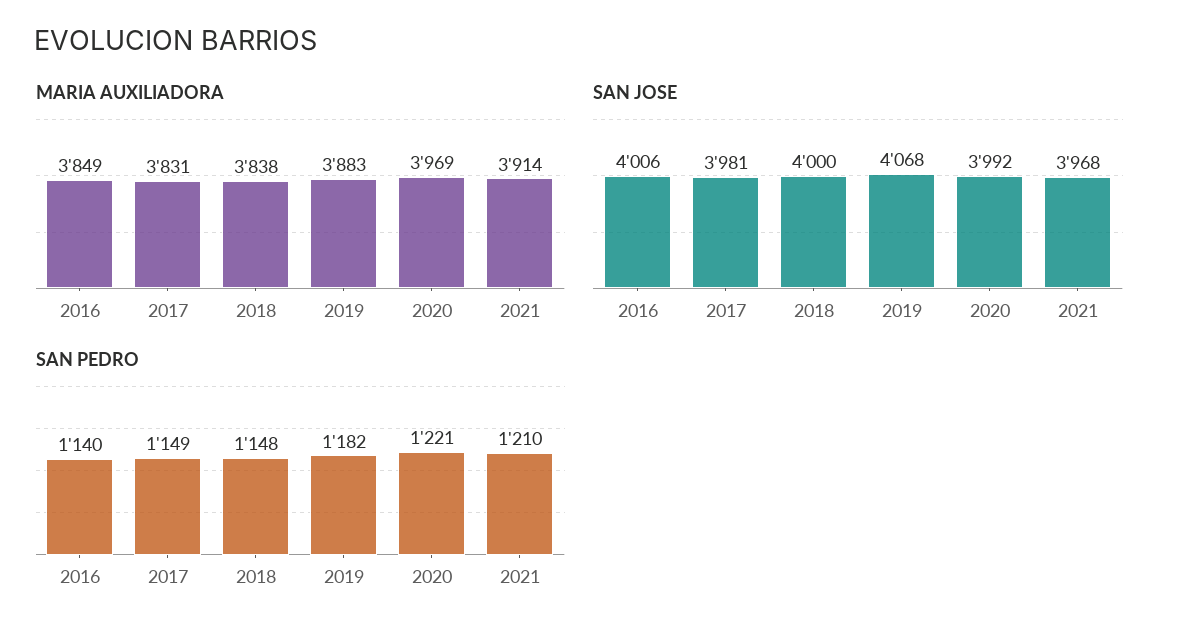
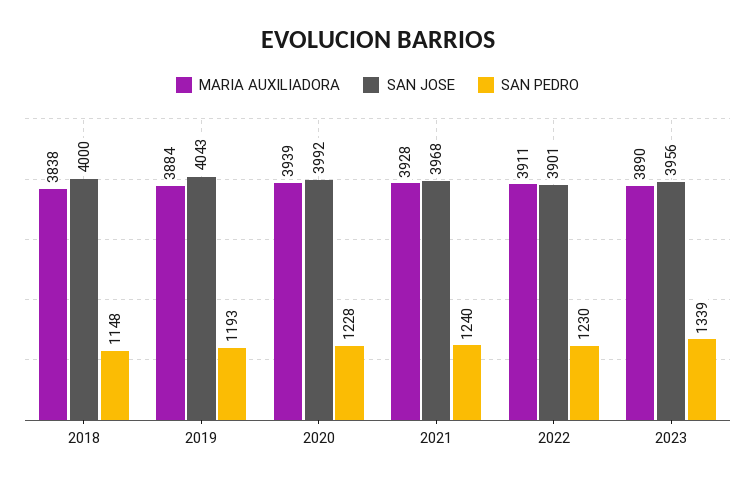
MARIA AUXILIADORA, 2016: 3849 -> none
MARIA AUXILIADORA, 2017: 3831 -> none
MARIA AUXILIADORA, 2019: 3883 -> 3884
MARIA AUXILIADORA, 2020: 3969 -> 3939
MARIA AUXILIADORA, 2021: 3914 -> 3928
SAN JOSE, 2016: 4006 -> none
SAN JOSE, 2017: 3981 -> none
SAN JOSE, 2019: 4068 -> 4043
SAN PEDRO, 2016: 1140 -> none
SAN PEDRO, 2017: 1149 -> none
SAN PEDRO, 2019: 1182 -> 1193
SAN PEDRO, 2020: 1221 -> 1228
SAN PEDRO, 2021: 1210 -> 1240
MARIA AUXILIADORA, 2022: none -> 3911
SAN JOSE, 2022: none -> 3901
SAN PEDRO, 2022: none -> 1230
MARIA AUXILIADORA, 2023: none -> 3890
SAN JOSE, 2023: none -> 3956
SAN PEDRO, 2023: none -> 1339

